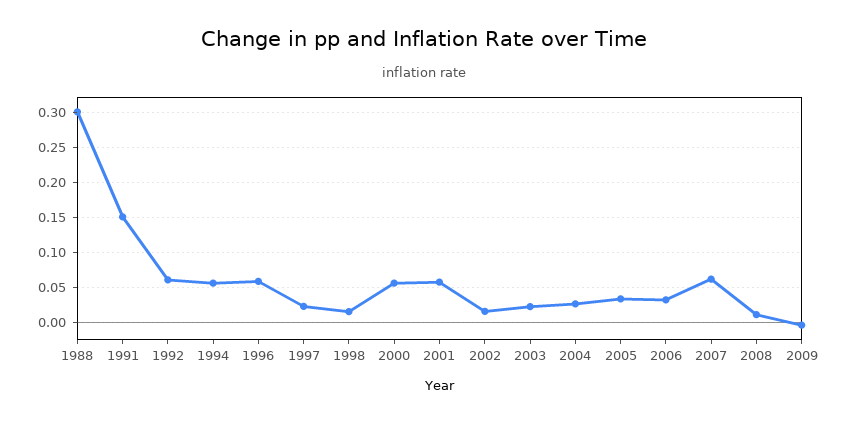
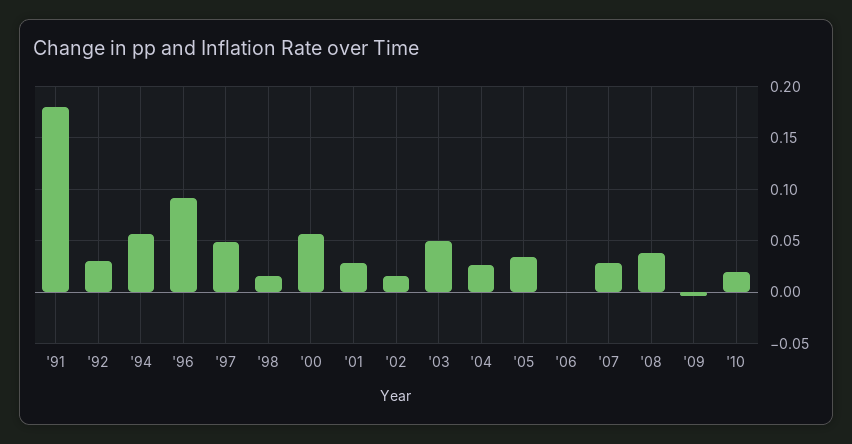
1988: 0.3 -> none
1991: 0.15 -> 0.18
1992: 0.06 -> 0.03
1996: 0.06 -> 0.09
1997: 0.02 -> 0.05
2001: 0.06 -> 0.03
2003: 0.02 -> 0.05
2006: 0.03 -> 0
2007: 0.06 -> 0.03
2008: 0.01 -> 0.04
'10: none -> 0.02

